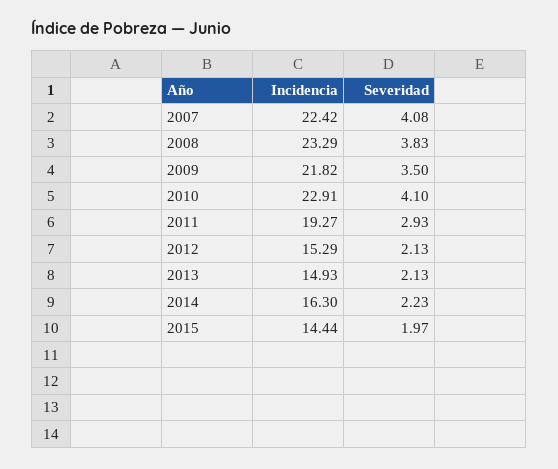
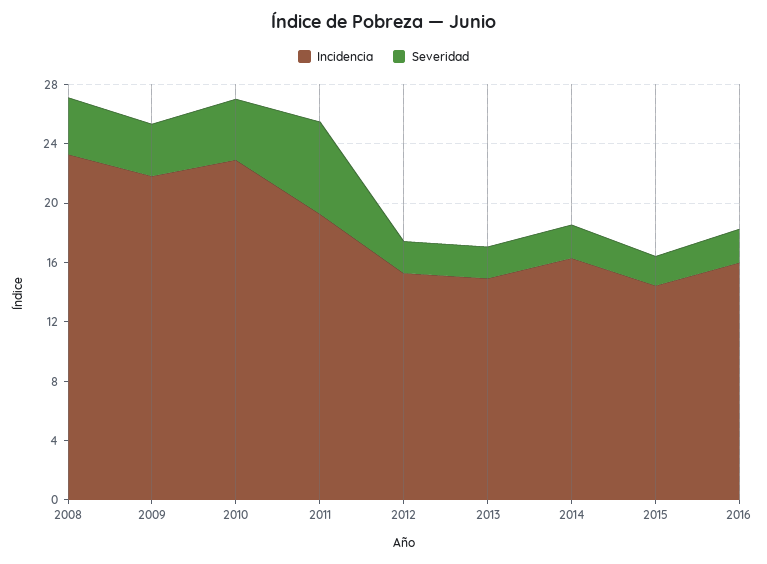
Incidencia, 2007: 22.42 -> none
Severidad, 2007: 4.08 -> none
Severidad, 2011: 2.93 -> 6
Incidencia, 2016: none -> 16
Severidad, 2016: none -> 2

